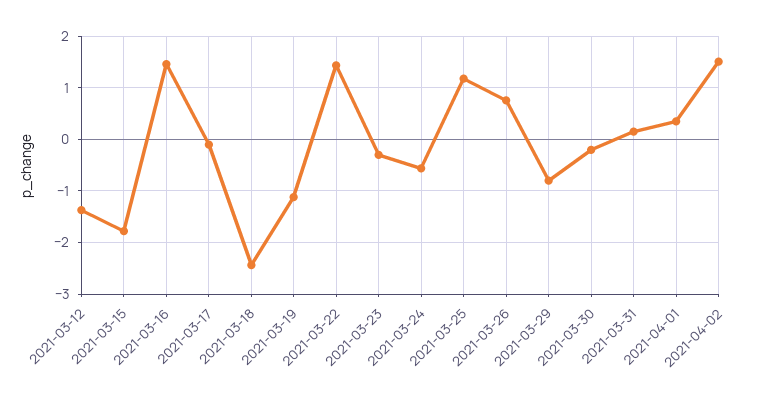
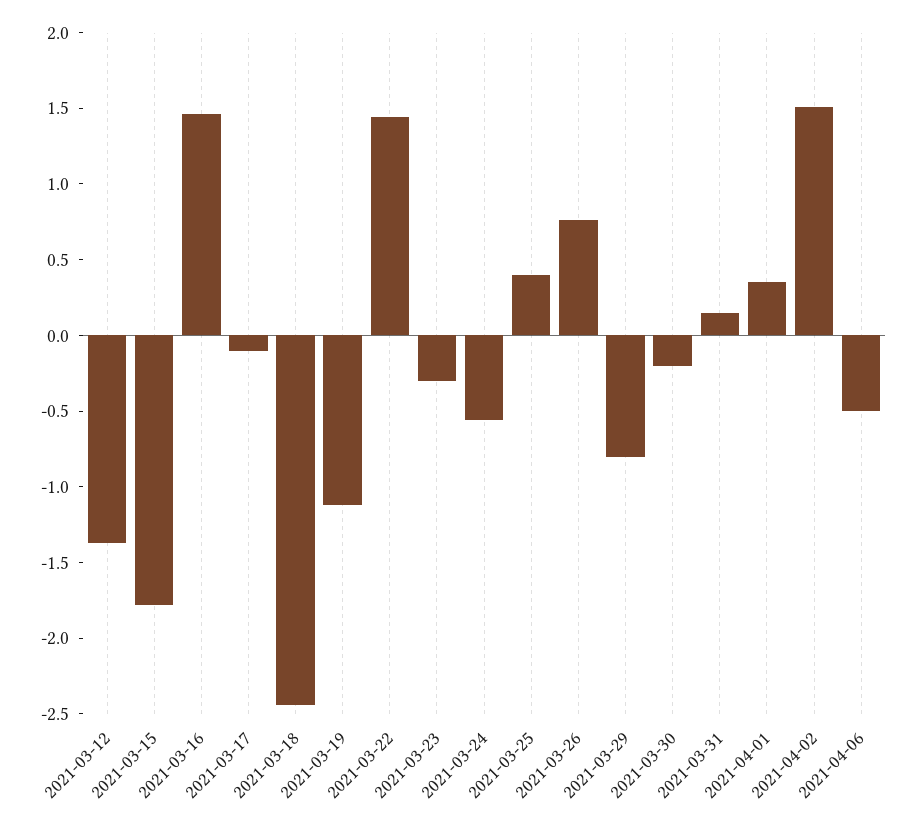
2021-03-25: 1.2 -> 0.4
2021-04-06: none -> -0.5

